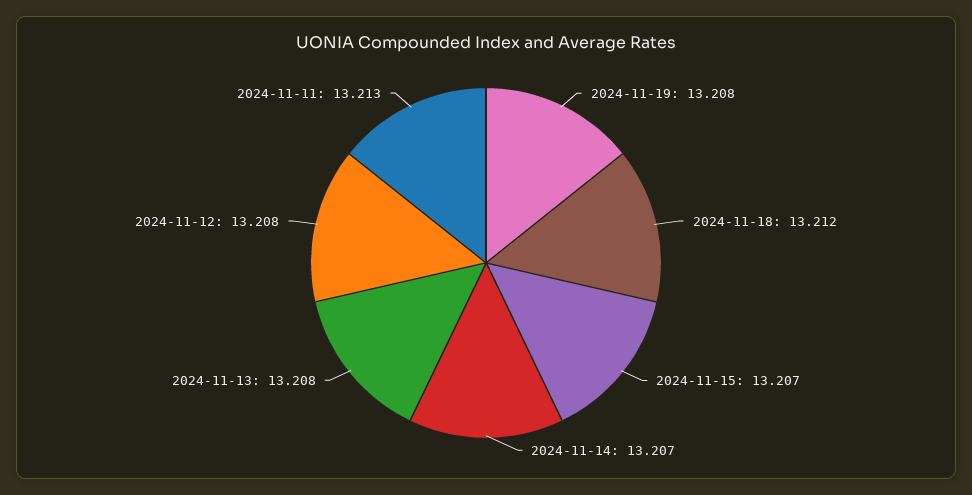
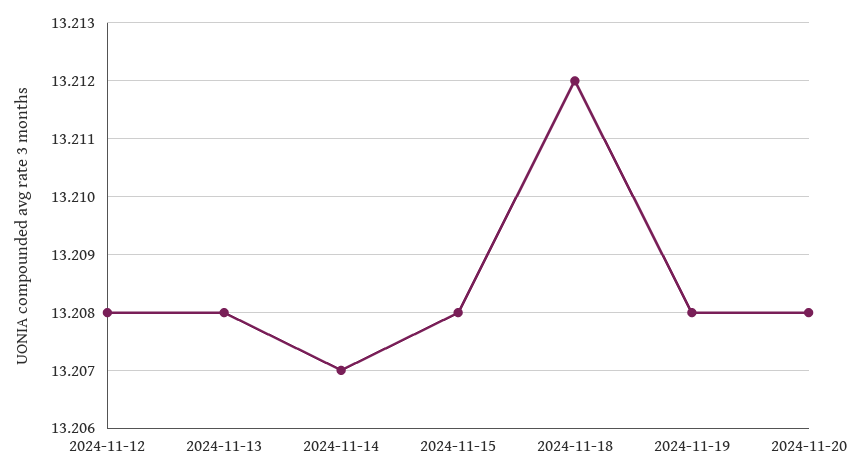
2024-11-15: 13.207 -> 13.208
2024-11-11: 13.213 -> none
2024-11-20: none -> 13.208

